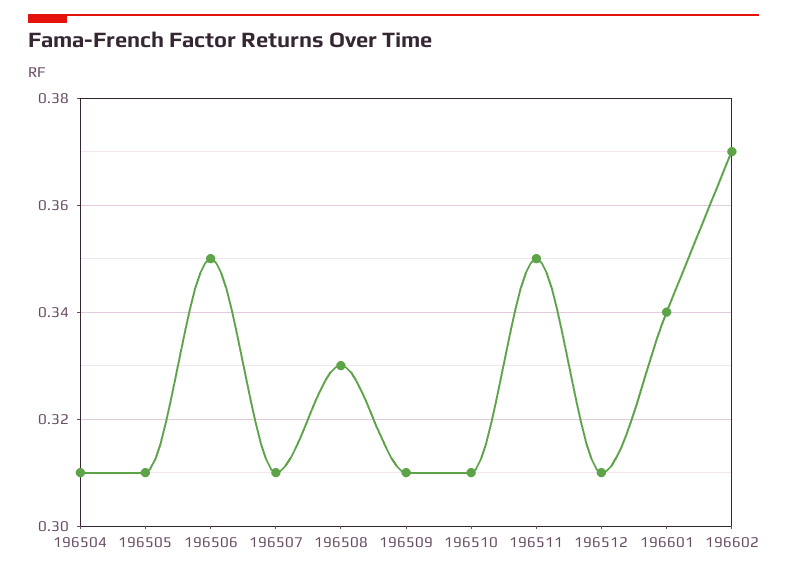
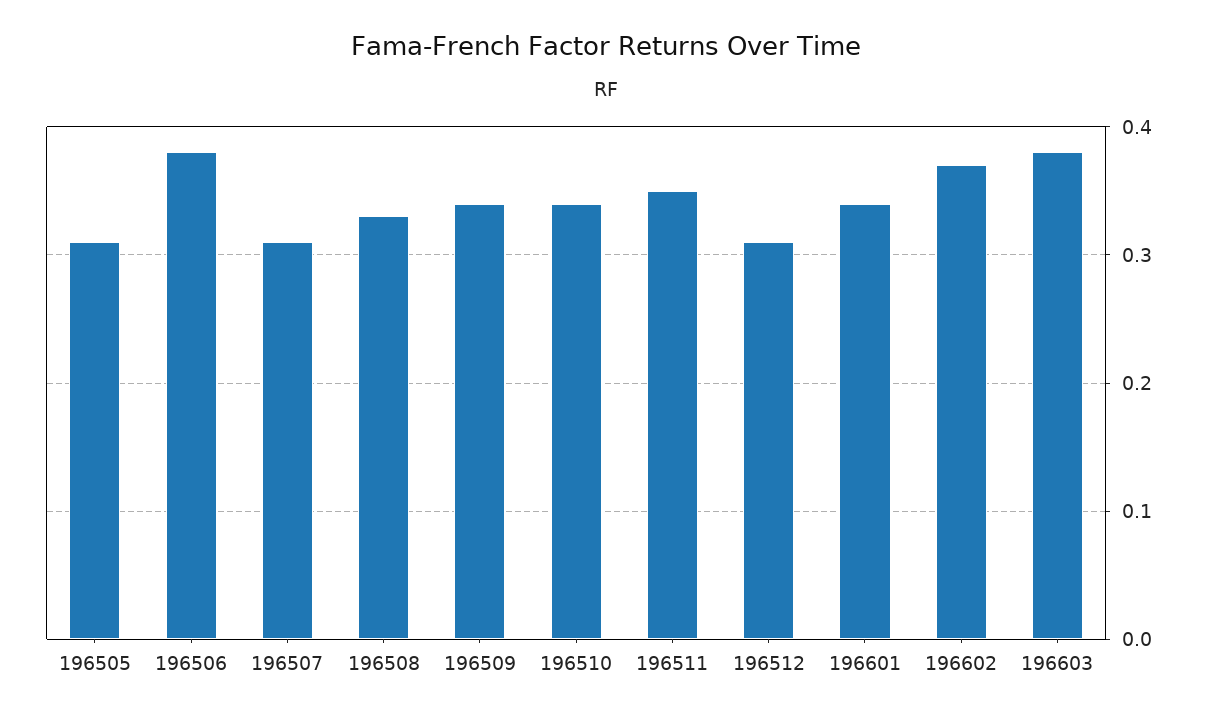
196504: 0.31 -> none
196506: 0.35 -> 0.38
196509: 0.31 -> 0.34
196510: 0.31 -> 0.34
196603: none -> 0.38

